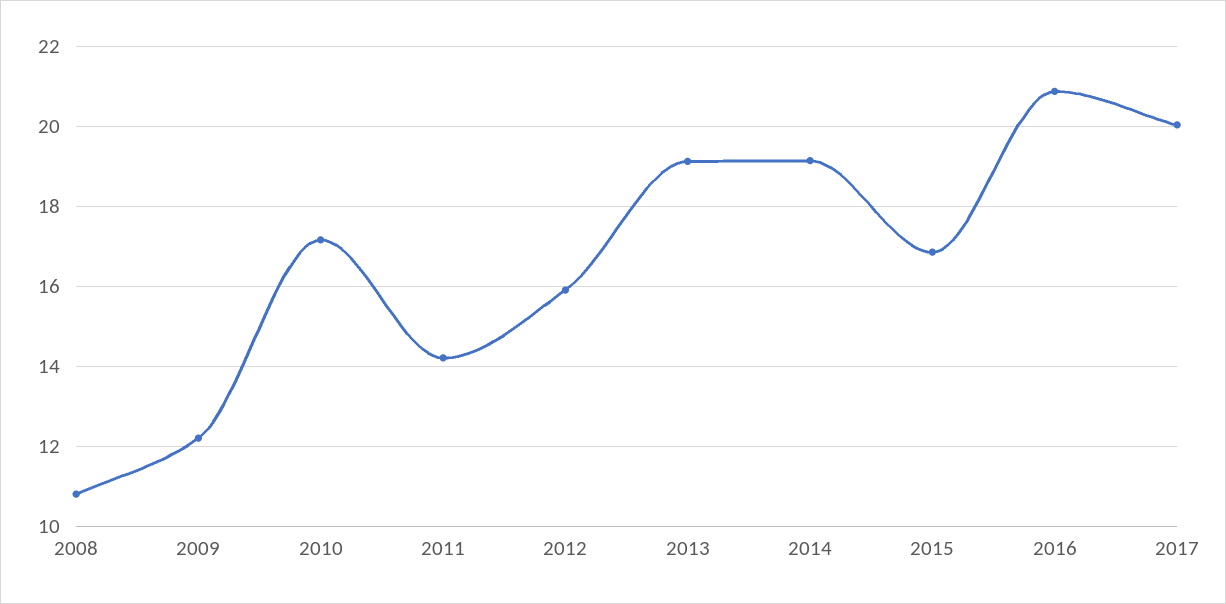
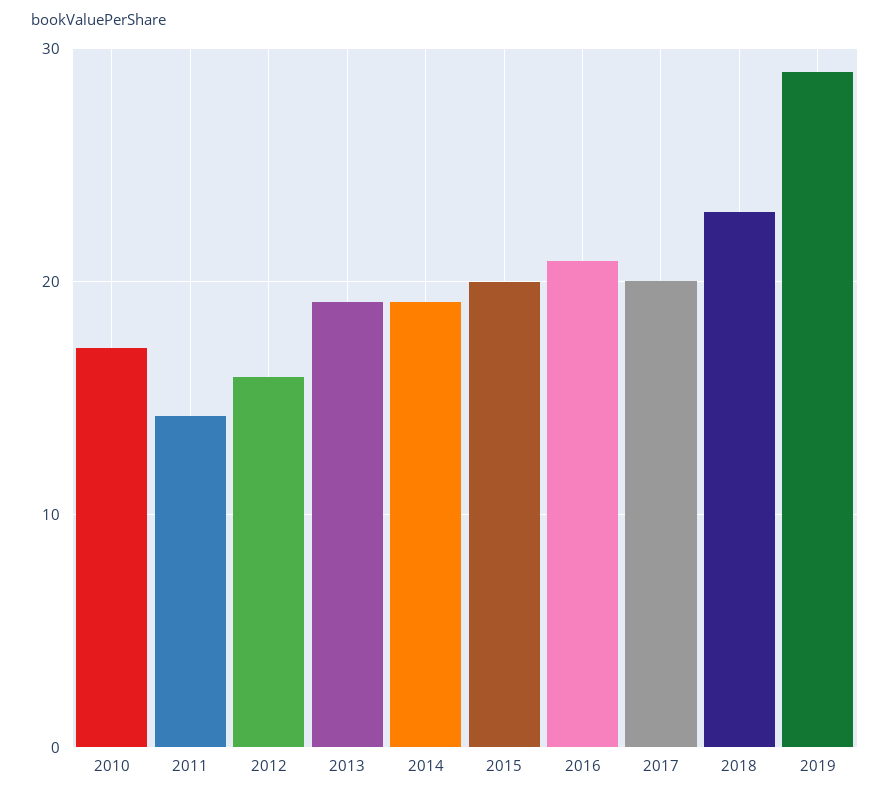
2008: 10.8 -> none
2009: 12.2 -> none
2015: 16.8 -> 20
2018: none -> 23
2019: none -> 29

